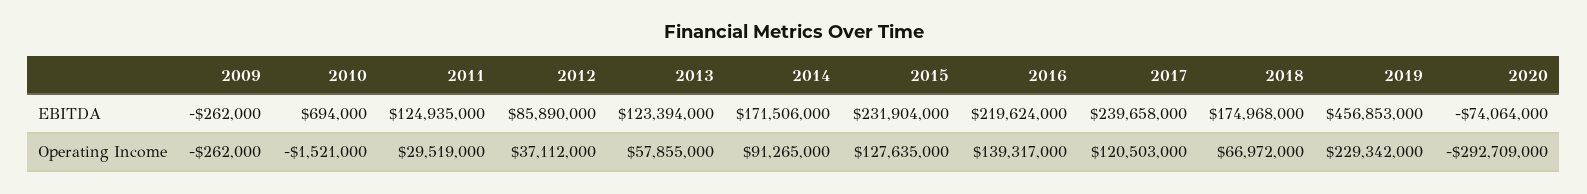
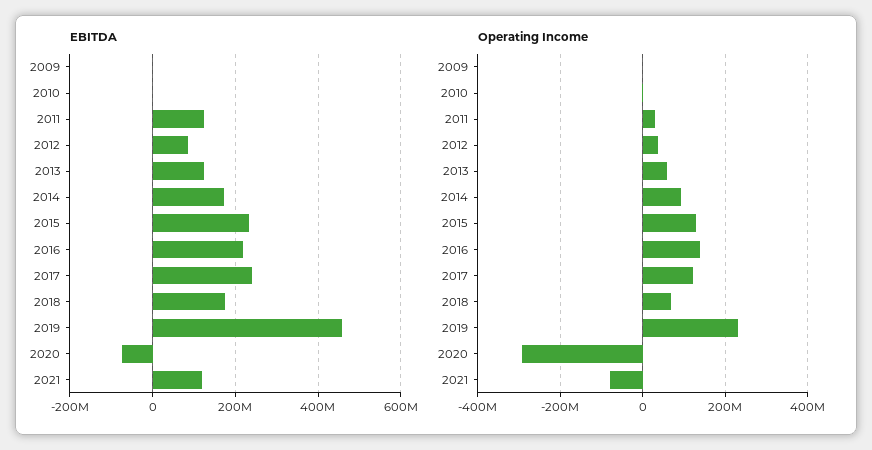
EBITDA, 2021: none -> 120000000
Operating Income, 2021: none -> -80000000

